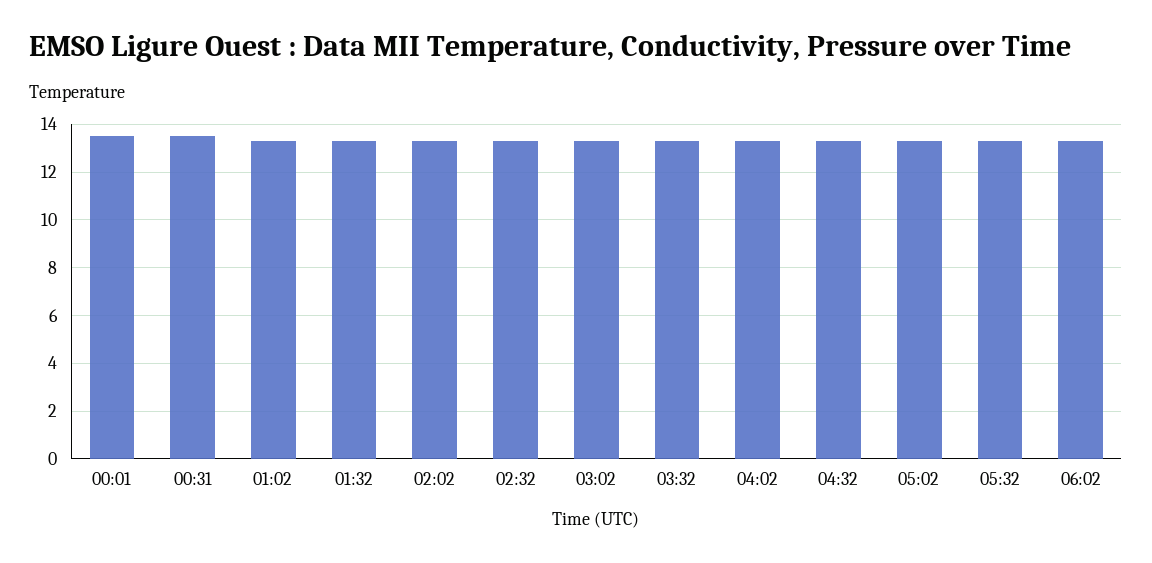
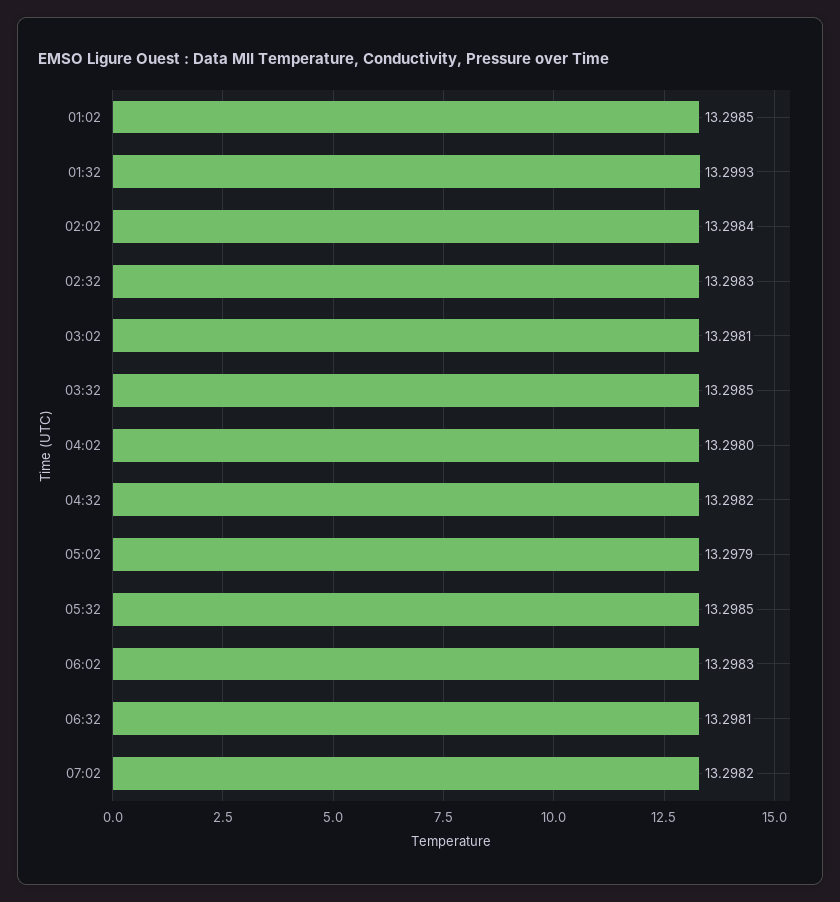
00:01: 13.5 -> none
00:31: 13.5 -> none
06:32: none -> 13.2981
07:02: none -> 13.2982

